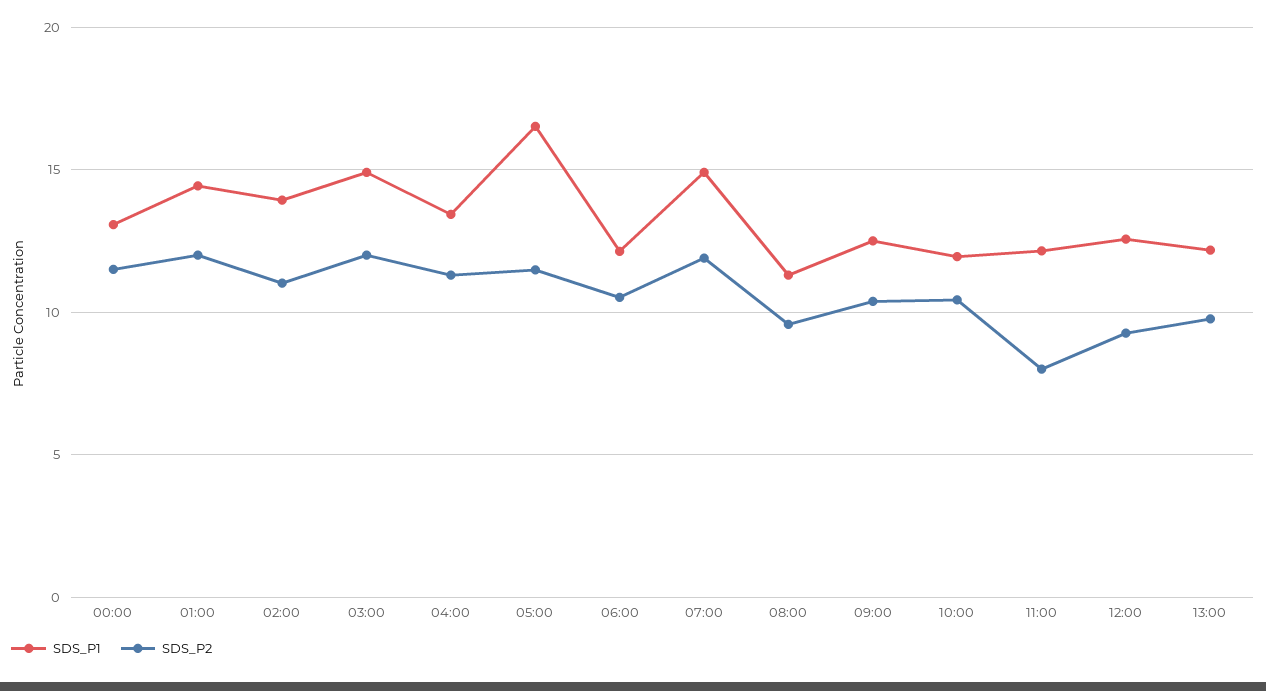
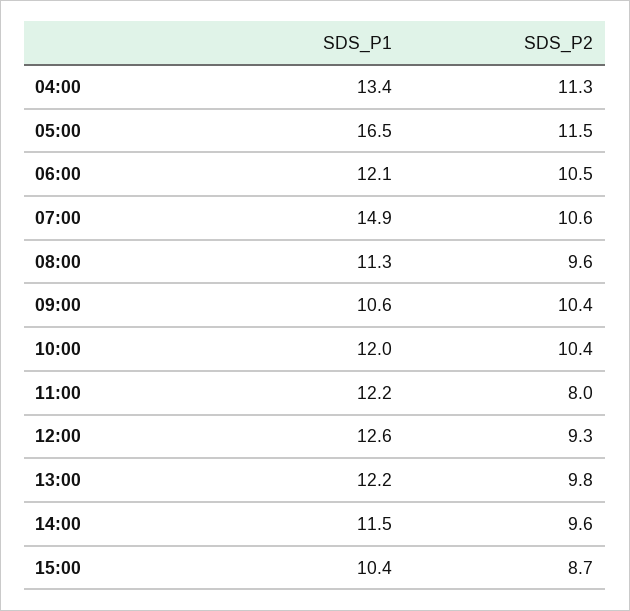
SDS_P1, 00:00: 13 -> none
SDS_P2, 00:00: 11.5 -> none
SDS_P1, 01:00: 14.5 -> none
SDS_P2, 01:00: 12 -> none
SDS_P1, 02:00: 14 -> none
SDS_P2, 02:00: 11 -> none
SDS_P1, 03:00: 15 -> none
SDS_P2, 03:00: 12 -> none
SDS_P2, 07:00: 12 -> 10.6
SDS_P1, 09:00: 12.5 -> 10.6
SDS_P1, 14:00: none -> 11.5
SDS_P2, 14:00: none -> 9.6
SDS_P1, 15:00: none -> 10.4
SDS_P2, 15:00: none -> 8.7

